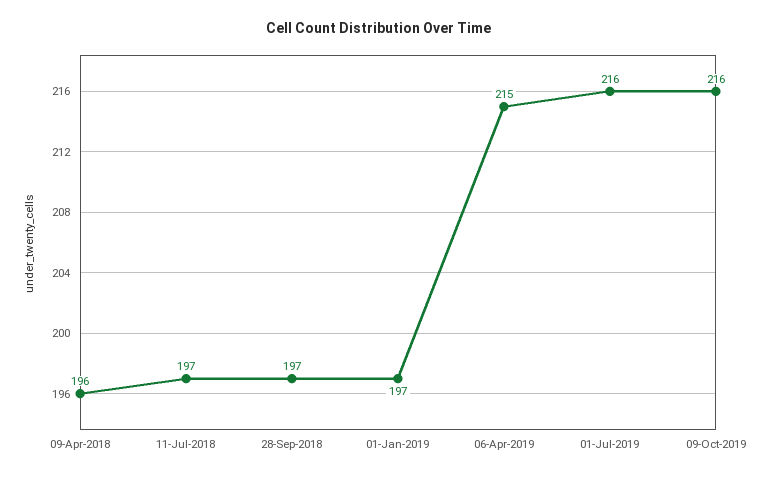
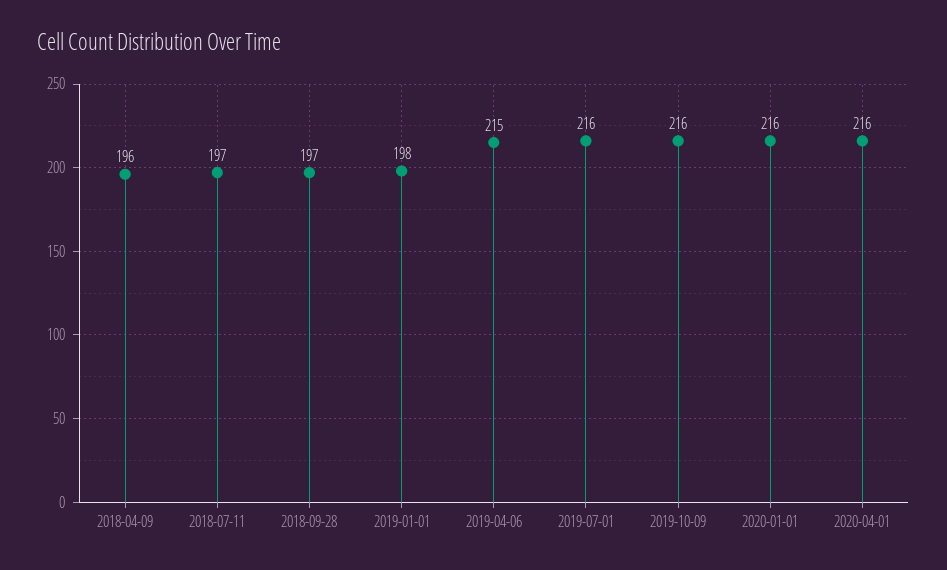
01-Jan-2019: 197 -> 198
2020-01-01: none -> 216
2020-04-01: none -> 216

